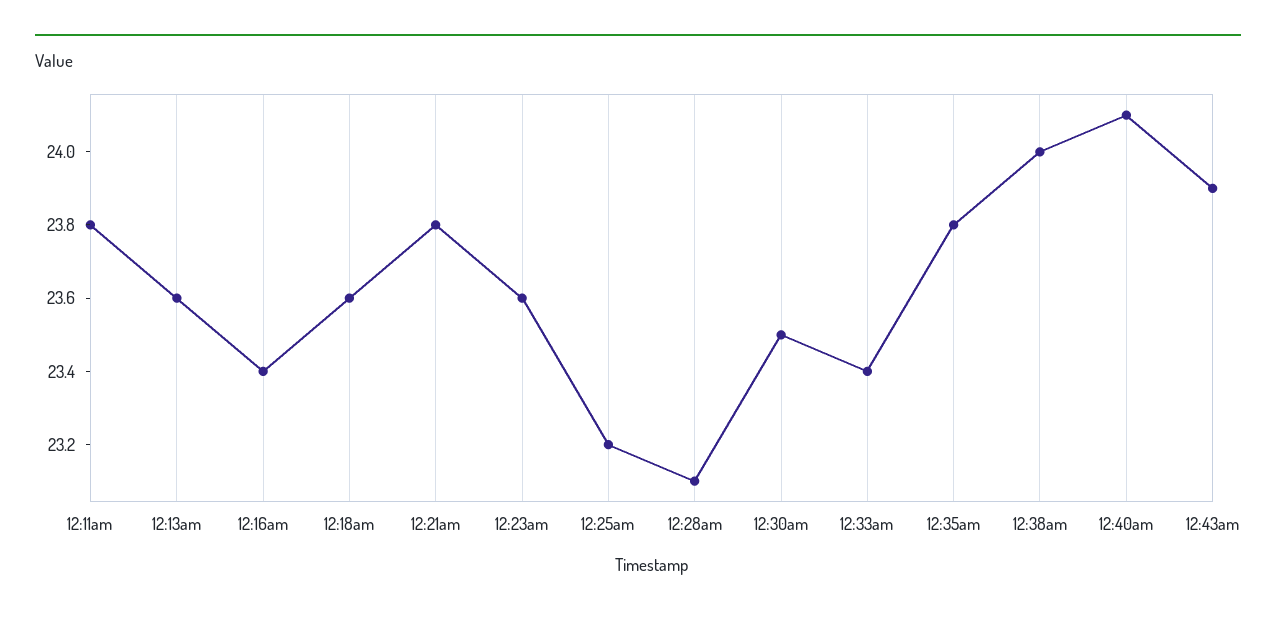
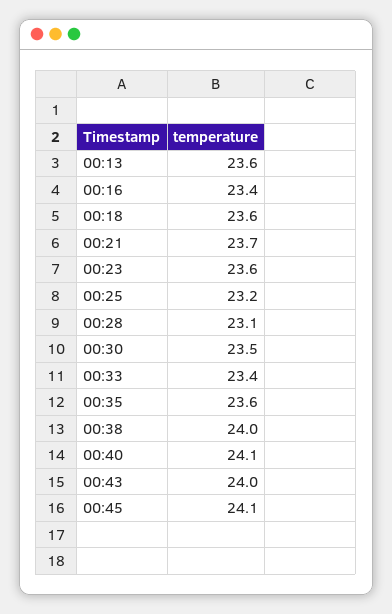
12:11am: 23.8 -> none
12:21am: 23.8 -> 23.7
12:35am: 23.8 -> 23.6
12:43am: 23.9 -> 24
00:45: none -> 24.1

